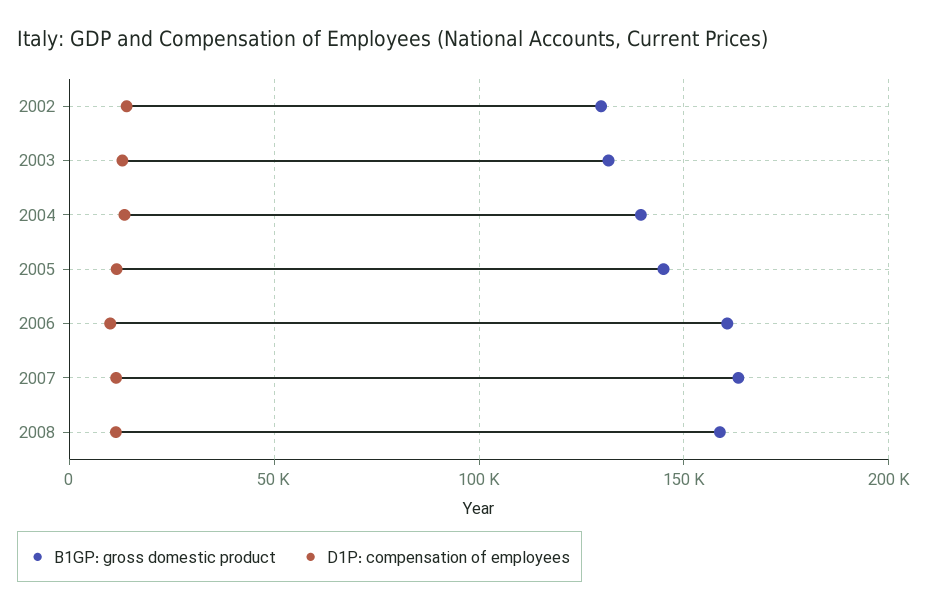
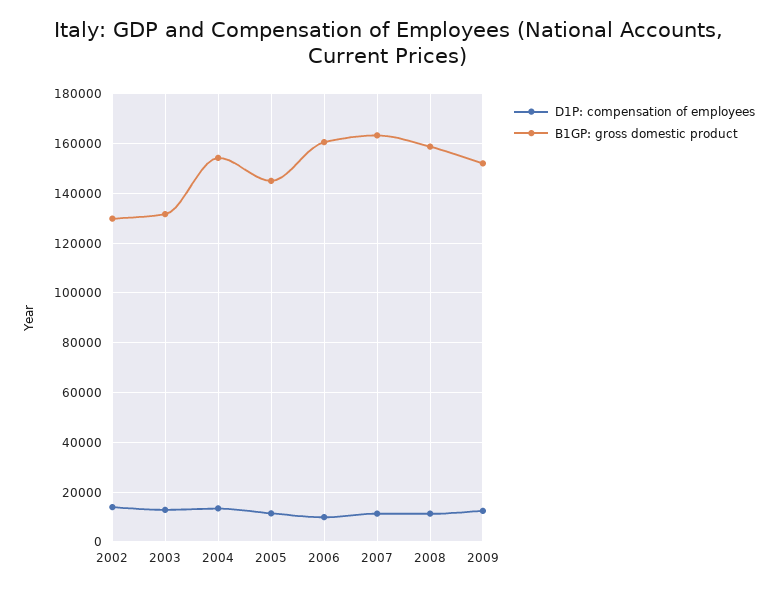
B1GP: gross domestic product, 2004: 140000 -> 155000
D1P: compensation of employees, 2009: none -> 12500
B1GP: gross domestic product, 2009: none -> 152500

